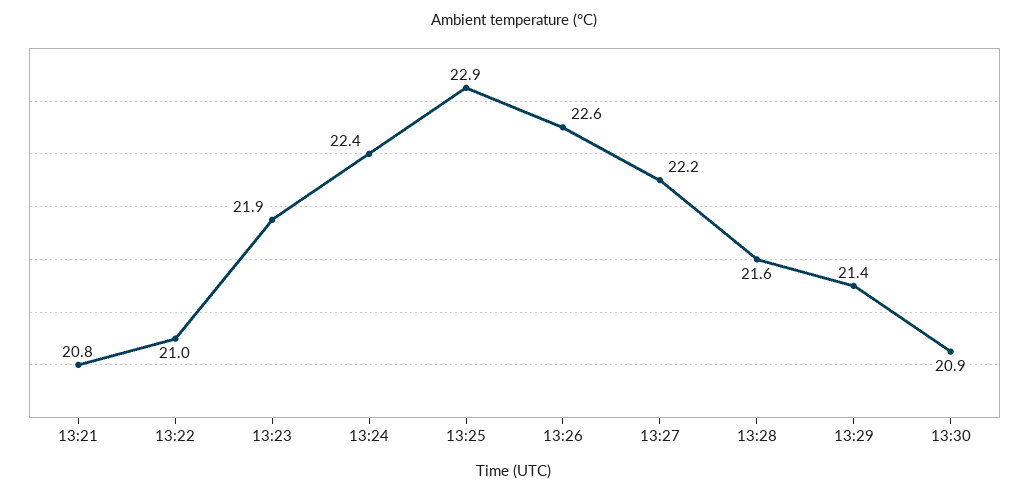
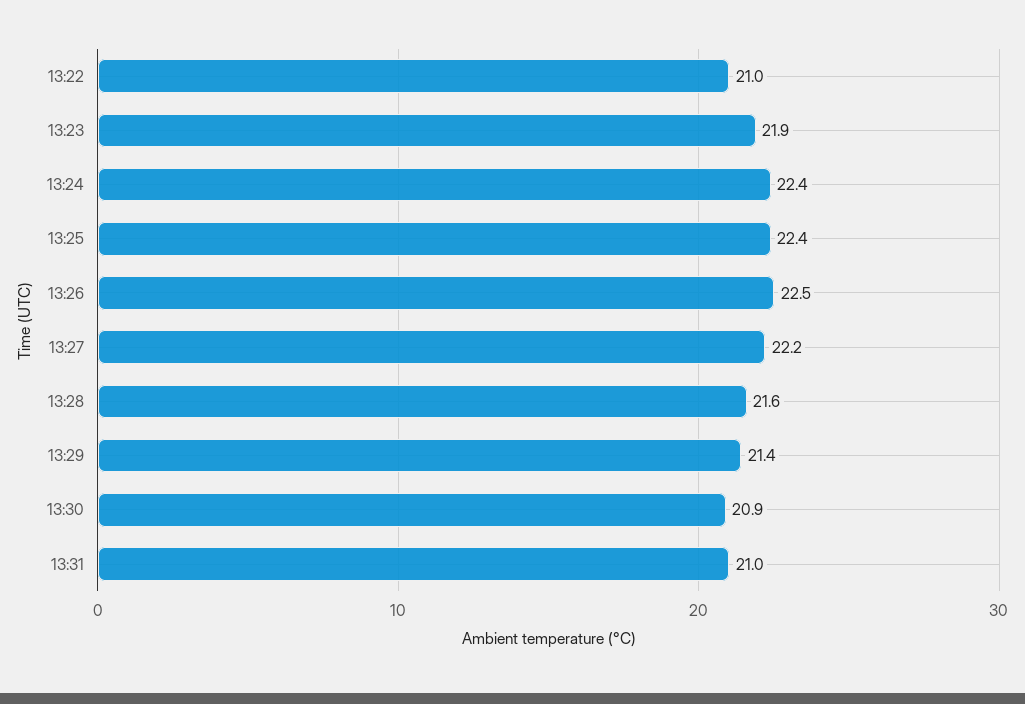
13:21: 20.8 -> none
13:25: 22.9 -> 22.4
13:26: 22.6 -> 22.5
13:31: none -> 21

